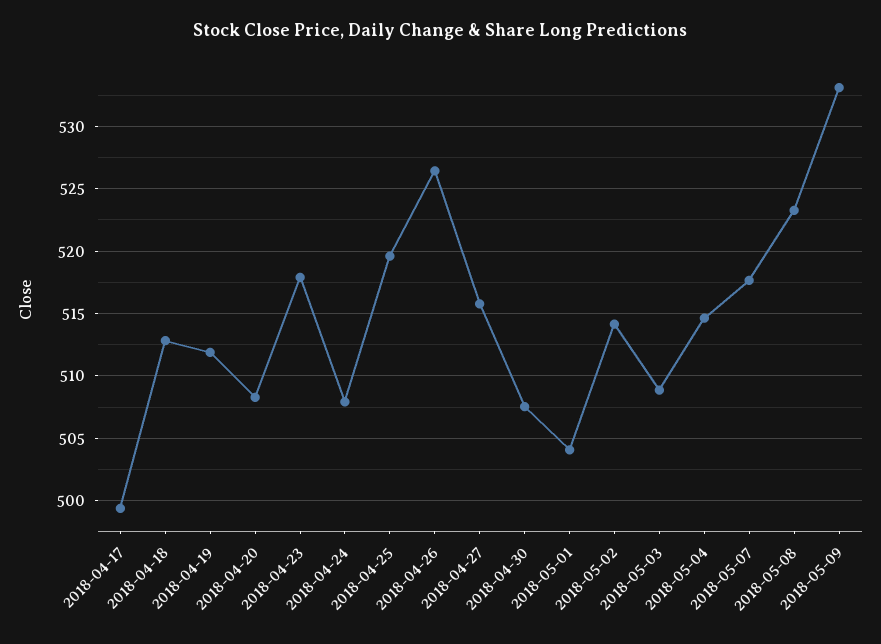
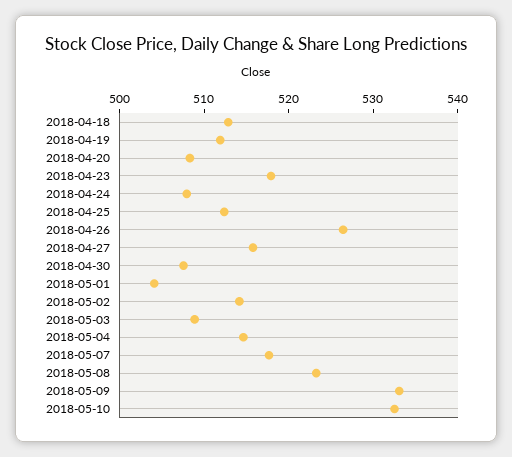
2018-04-17: 499.5 -> none
2018-04-25: 519.5 -> 512
2018-05-10: none -> 532

